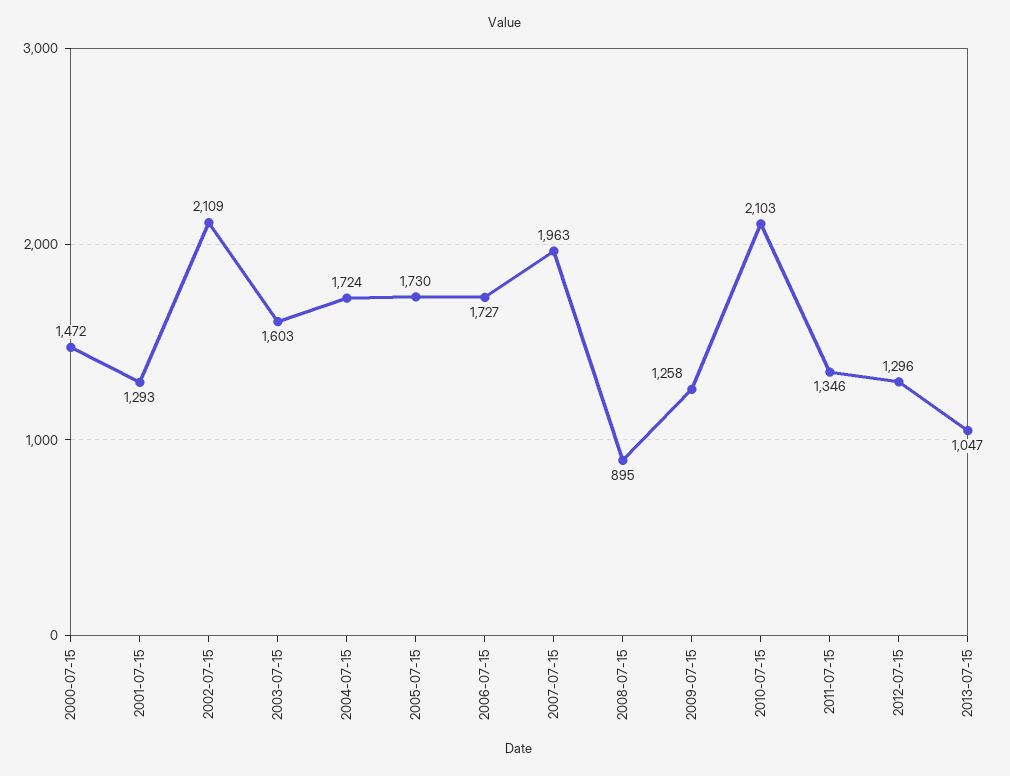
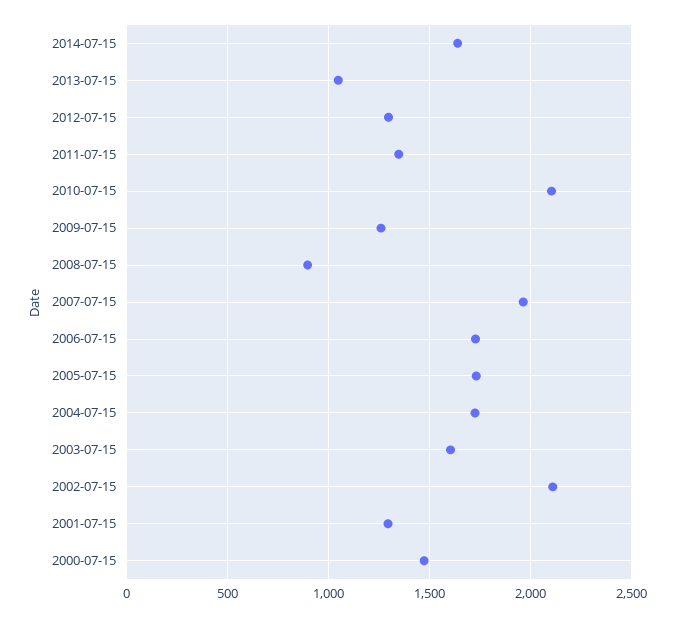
2014-07-15: none -> 1650

